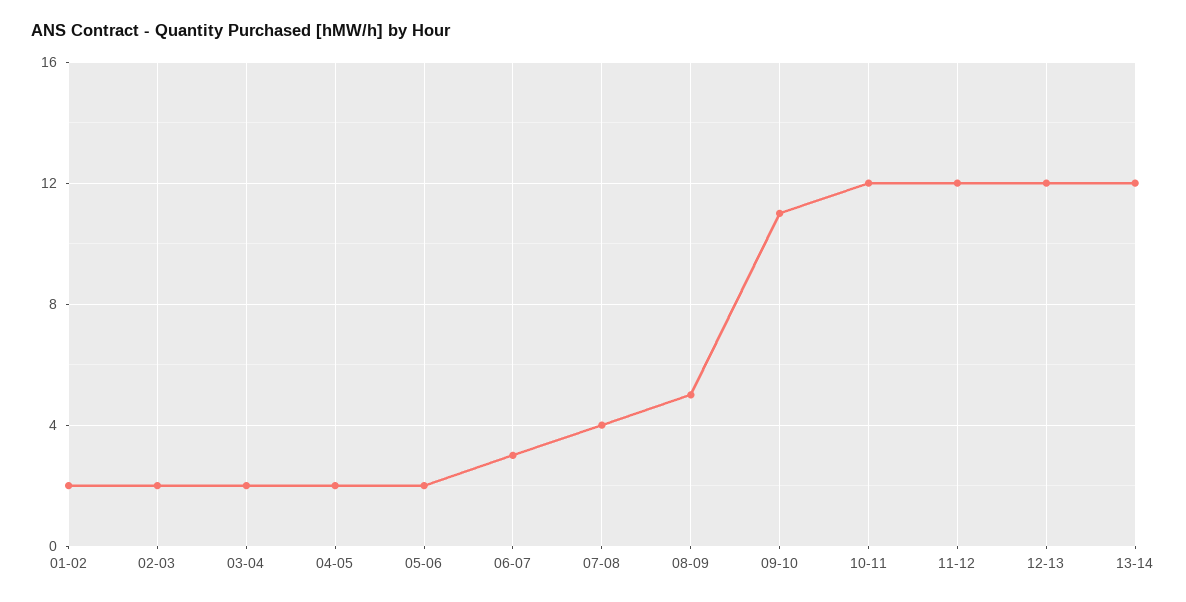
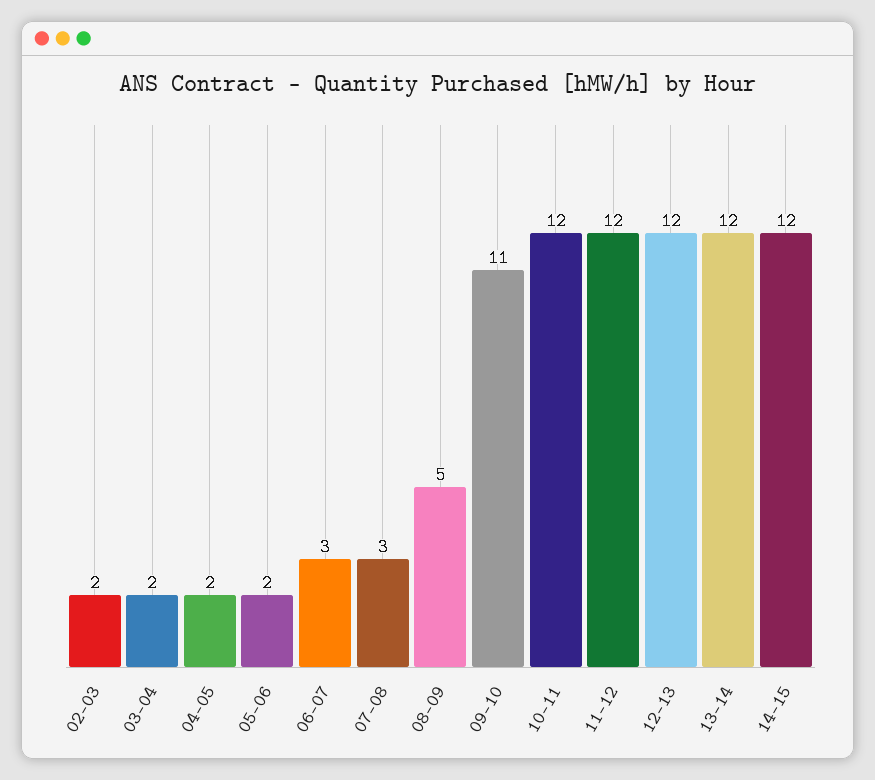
01-02: 2 -> none
07-08: 4 -> 3
14-15: none -> 12

